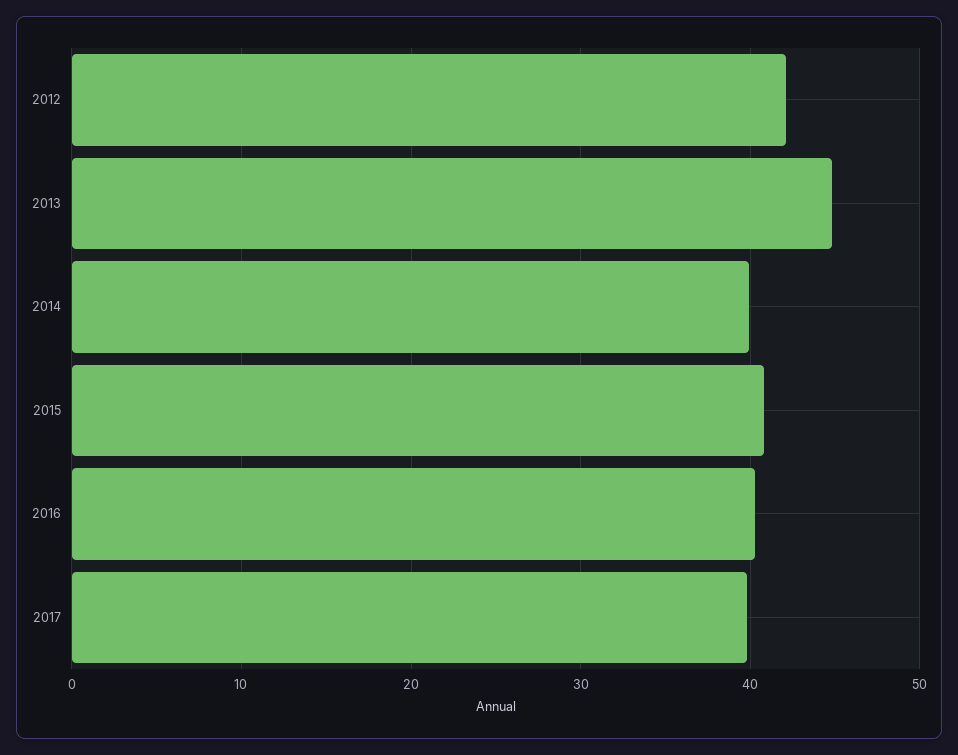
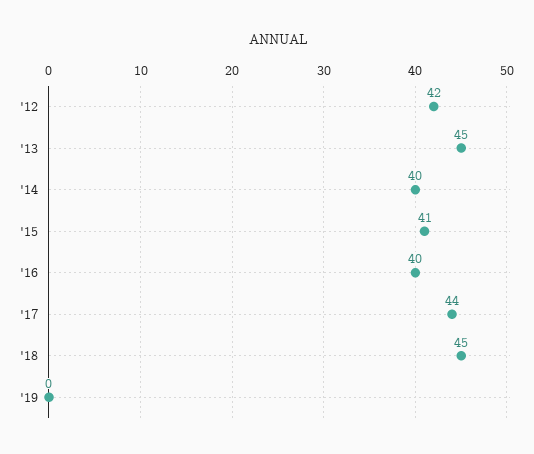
2017: 40 -> 44
'18: none -> 45
'19: none -> 0

